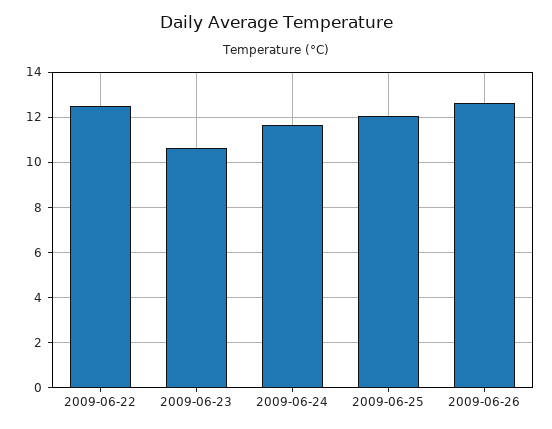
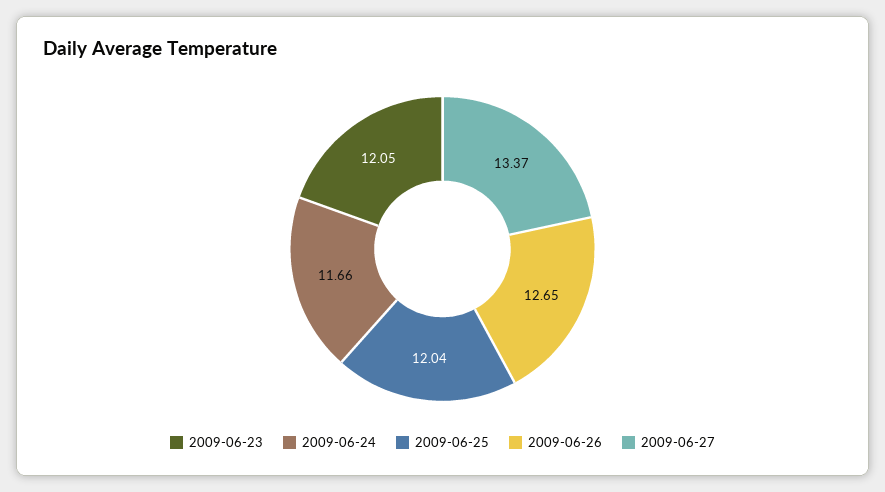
2009-06-22: 12.5 -> none
2009-06-23: 10.5 -> 12.05
2009-06-27: none -> 13.37

